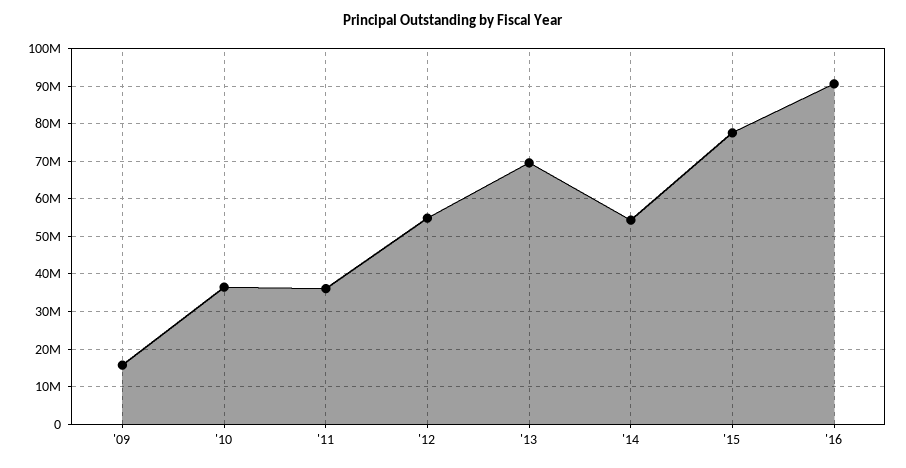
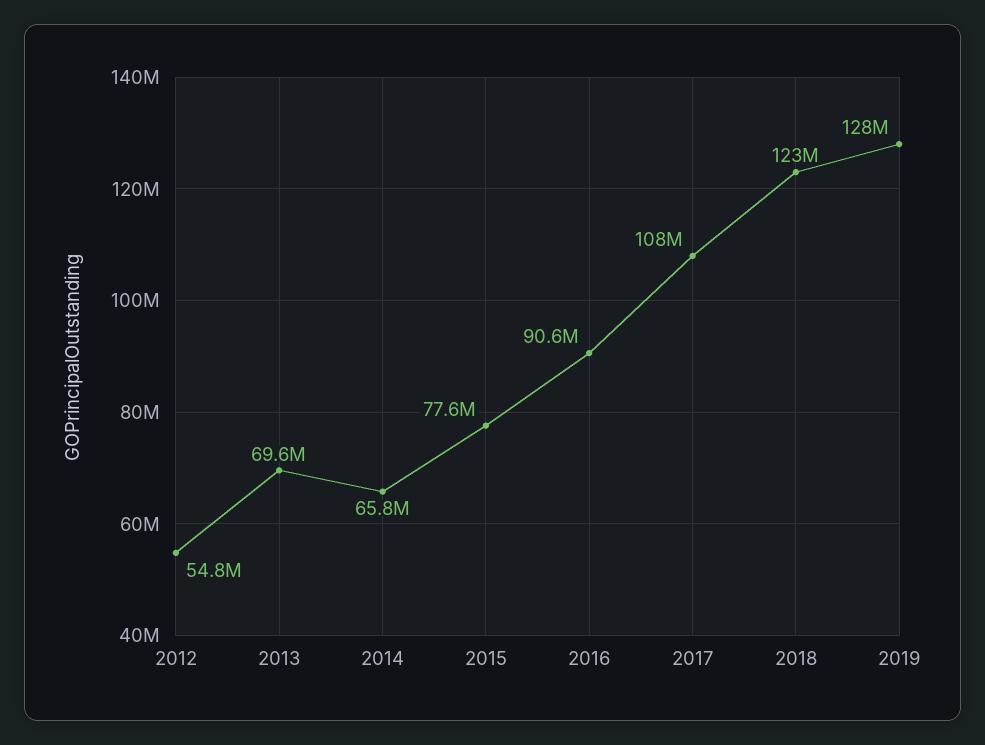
'09: 16000000 -> none
'10: 36000000 -> none
'11: 36000000 -> none
'14: 54000000 -> 65800000
2017: none -> 108000000
2018: none -> 123000000
2019: none -> 128000000

